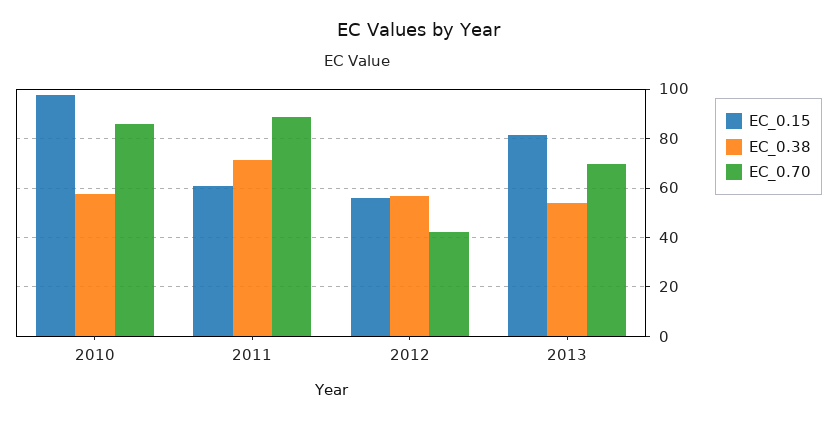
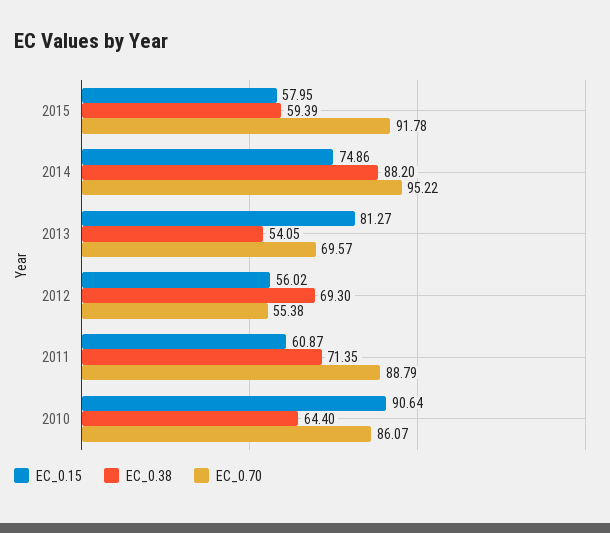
EC_0.15, 2010: 97.5 -> 90.64
EC_0.38, 2010: 57.5 -> 64.4
EC_0.38, 2012: 57.5 -> 69.3
EC_0.70, 2012: 42.5 -> 55.38
EC_0.15, 2015: none -> 57.95
EC_0.38, 2015: none -> 59.39
EC_0.70, 2015: none -> 91.78
EC_0.15, 2014: none -> 74.86
EC_0.38, 2014: none -> 88.2
EC_0.70, 2014: none -> 95.22

